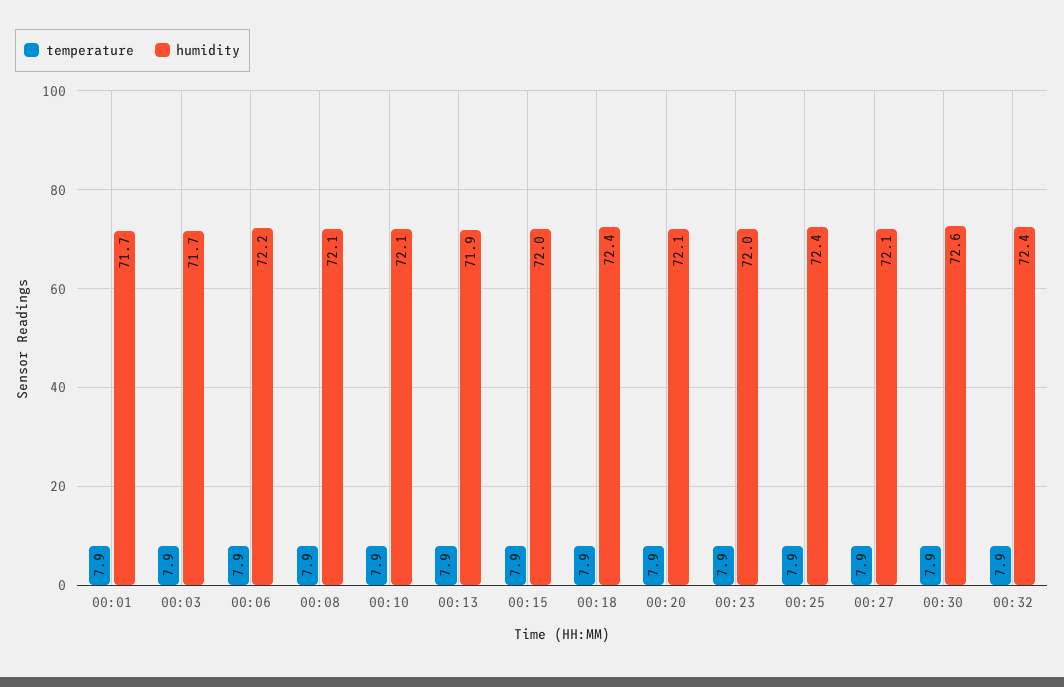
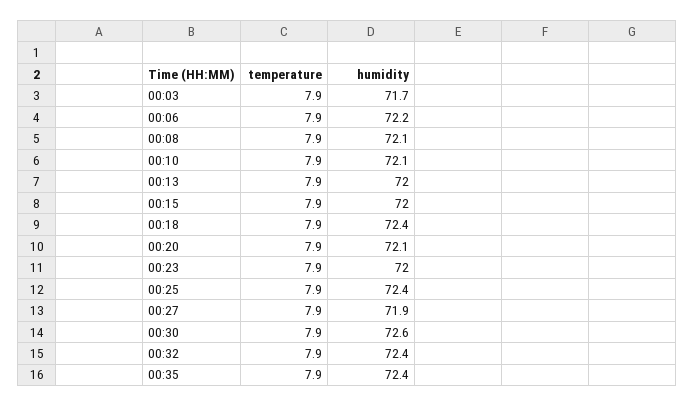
temperature, 00:01: 7.9 -> none
humidity, 00:01: 71.7 -> none
humidity, 00:13: 71.9 -> 72
humidity, 00:27: 72.1 -> 71.9
temperature, 00:35: none -> 7.9
humidity, 00:35: none -> 72.4

